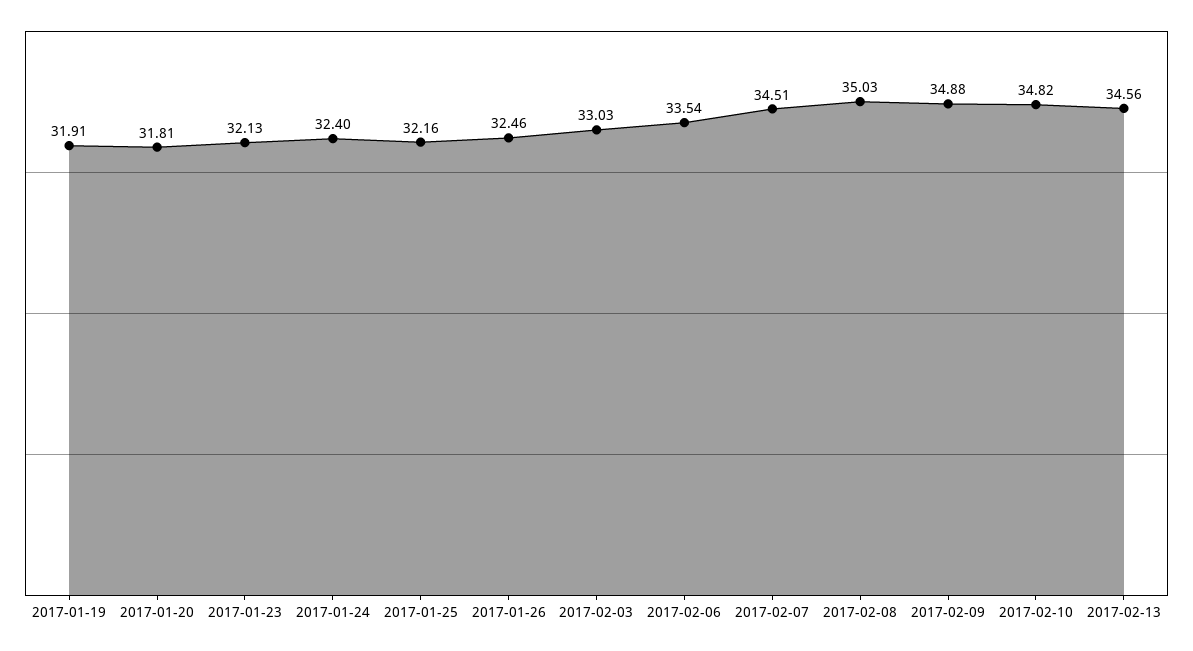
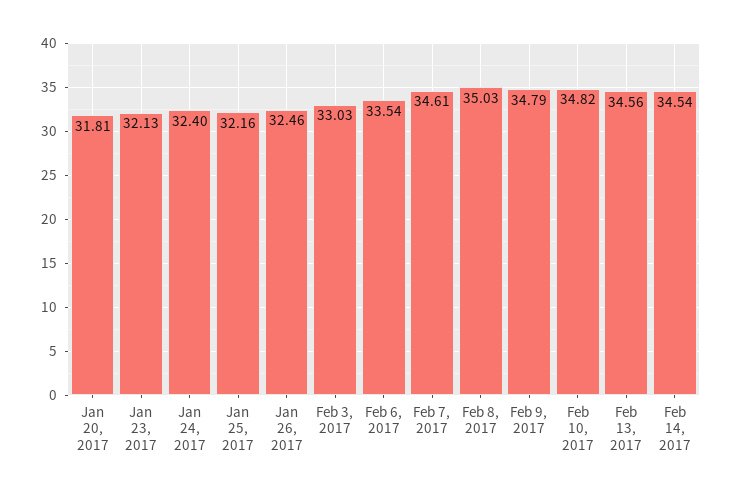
2017-01-19: 31.91 -> none
2017-02-07: 34.51 -> 34.61
2017-02-09: 34.88 -> 34.79
Feb 14, 2017: none -> 34.54

